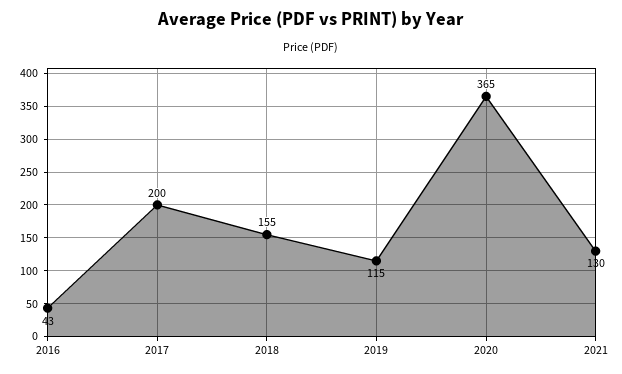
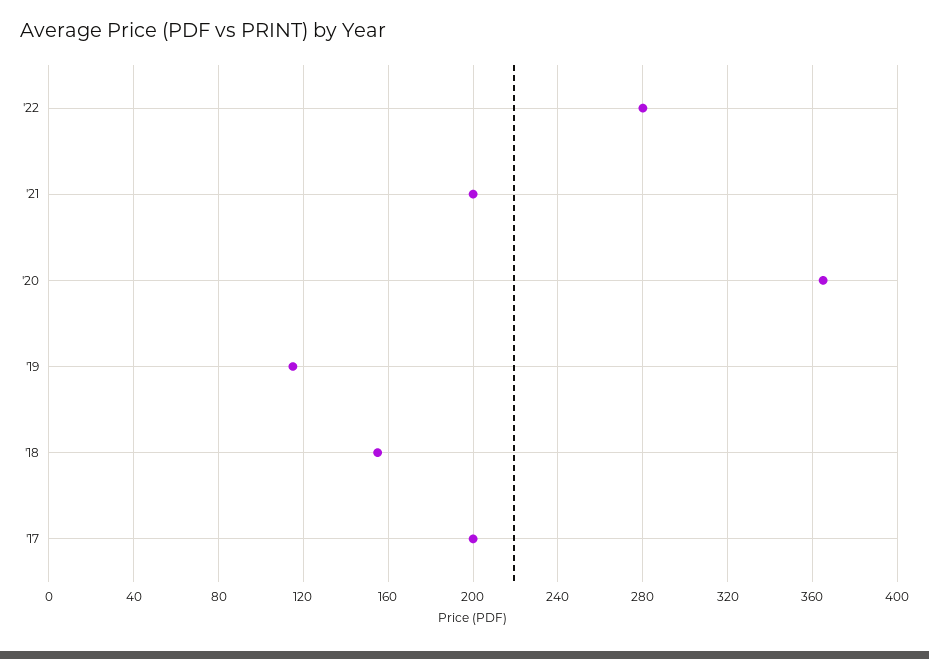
2016: 43 -> none
2021: 130 -> 200
'22: none -> 280

